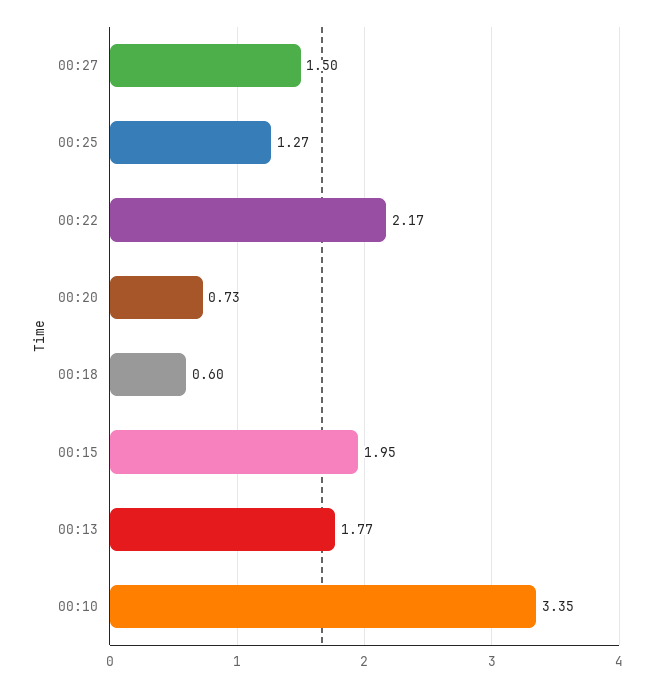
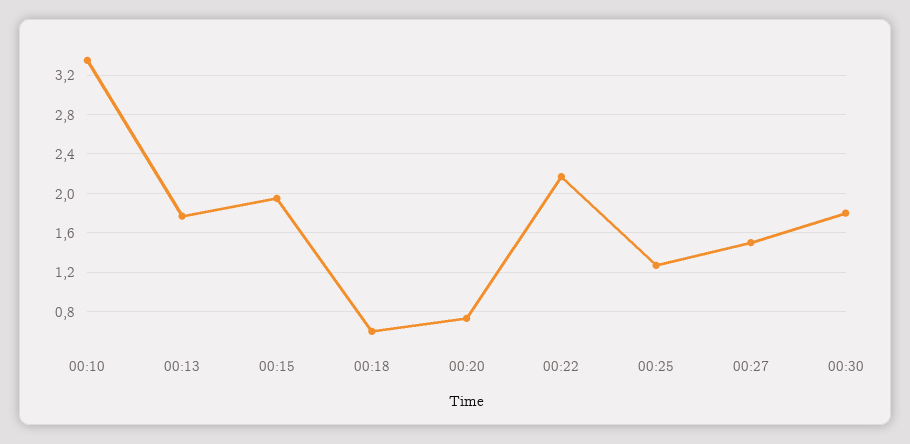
00:30: none -> 1.8

